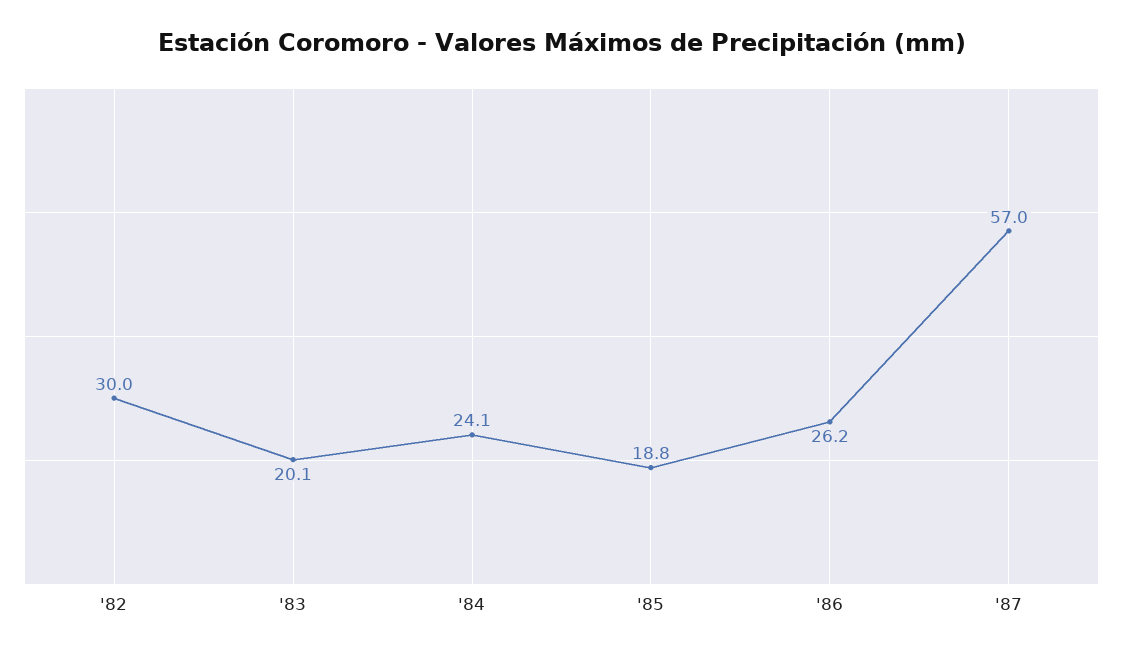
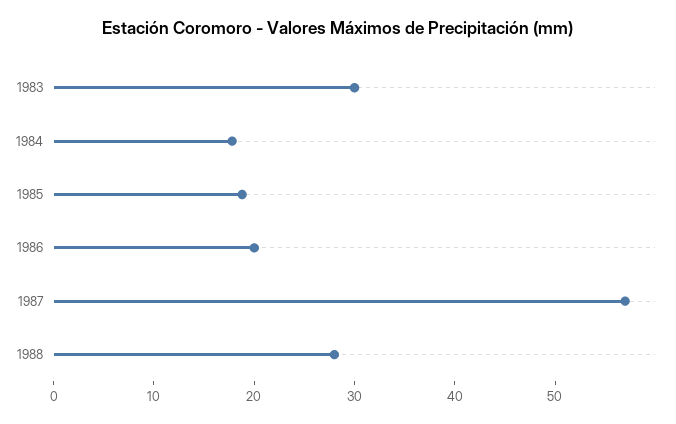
'82: 30 -> none
'83: 20.1 -> 30
'84: 24.1 -> 18
'86: 26.2 -> 20
1988: none -> 28

